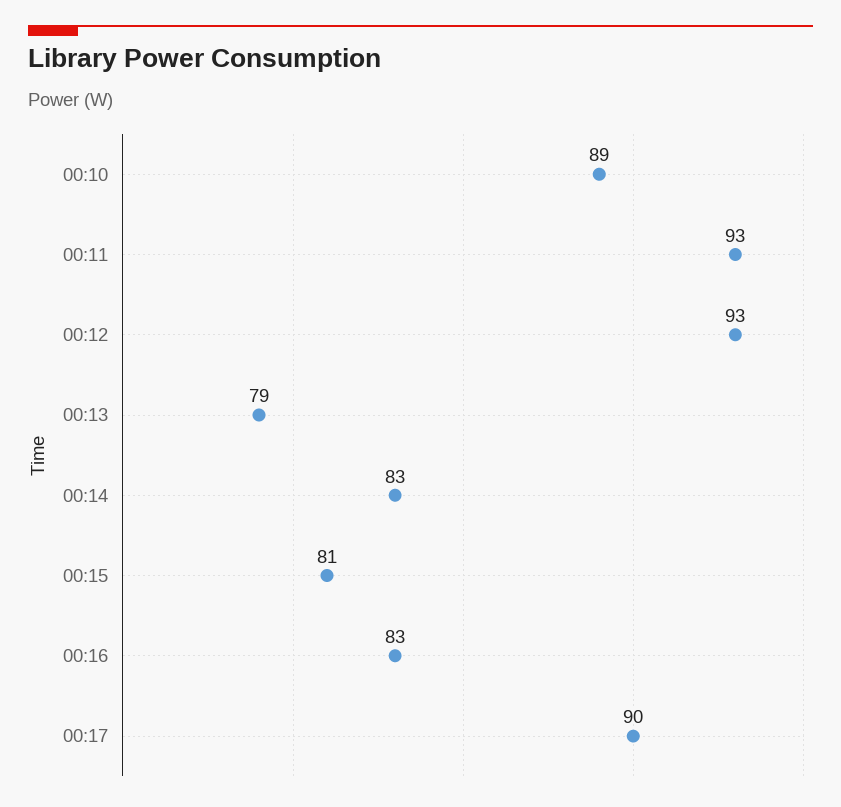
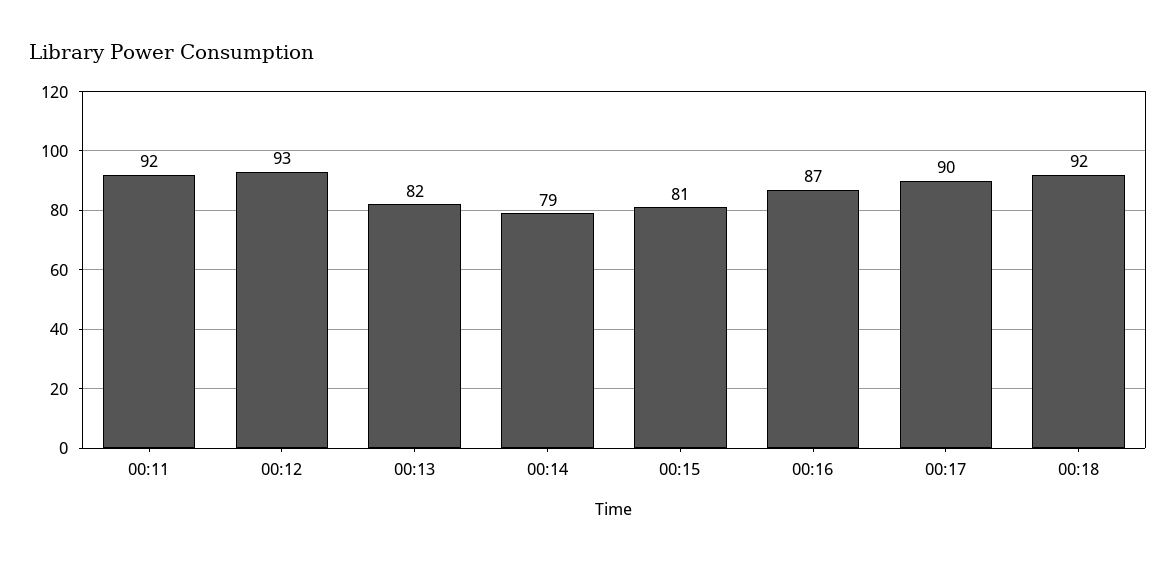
00:10: 89 -> none
00:11: 93 -> 92
00:13: 79 -> 82
00:14: 83 -> 79
00:16: 83 -> 87
00:18: none -> 92

